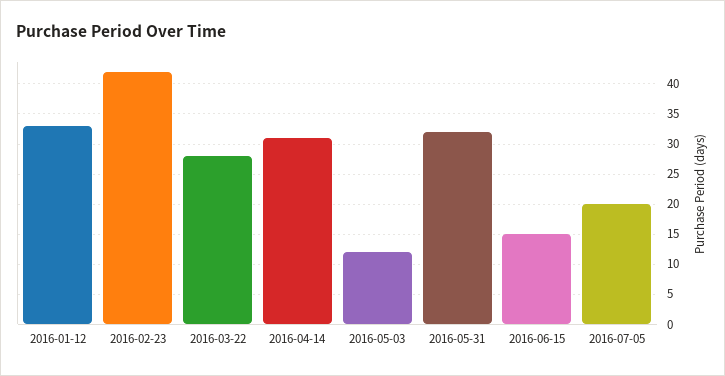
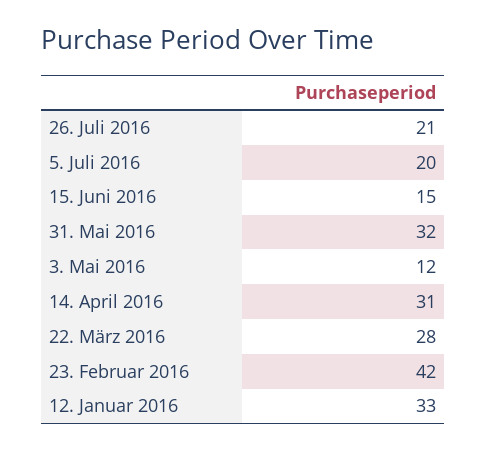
26. Juli 2016: none -> 21

